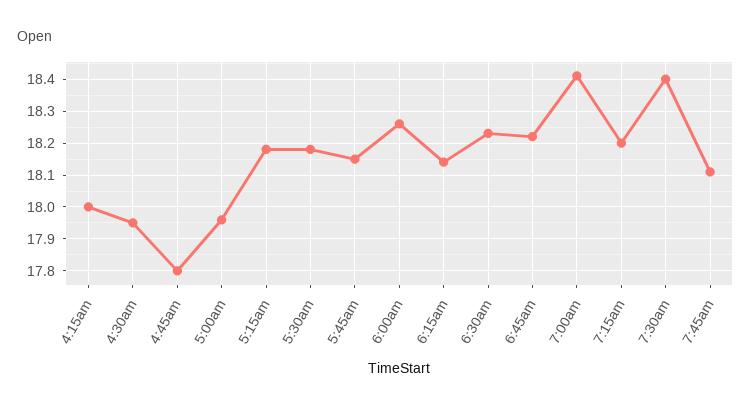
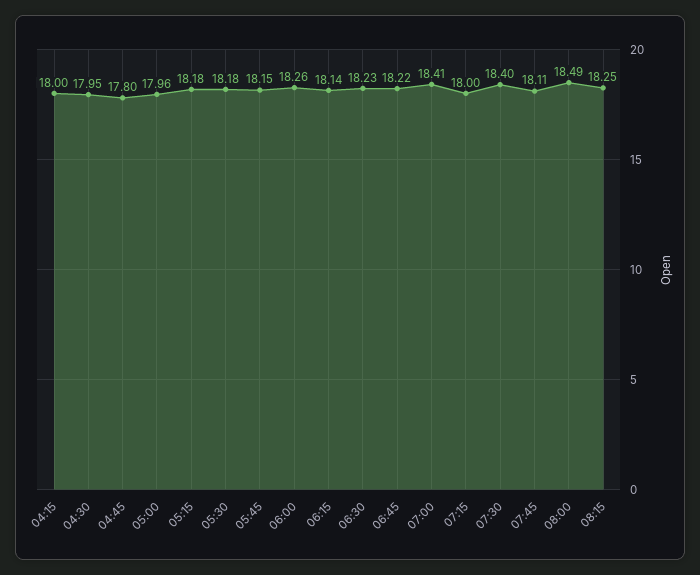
7:15am: 18.2 -> 18
08:00: none -> 18.49
08:15: none -> 18.25

